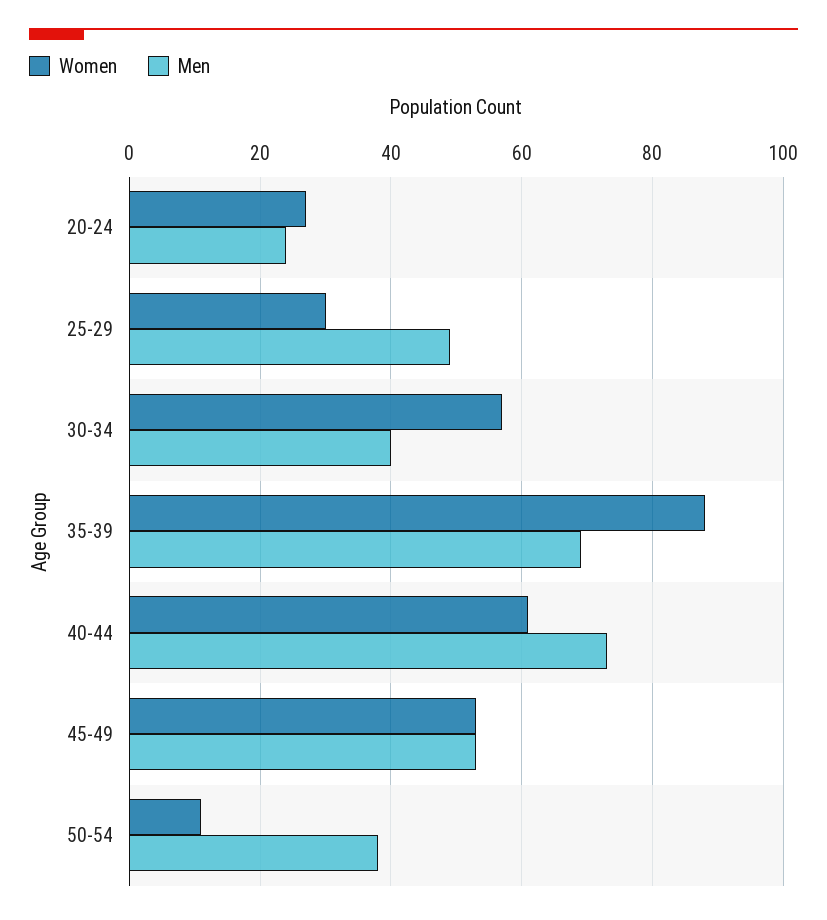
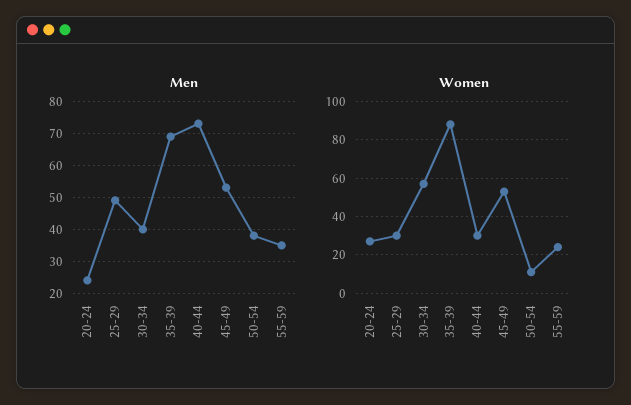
Women, 40-44: 60 -> 30
Men, 55-59: none -> 35
Women, 55-59: none -> 25

